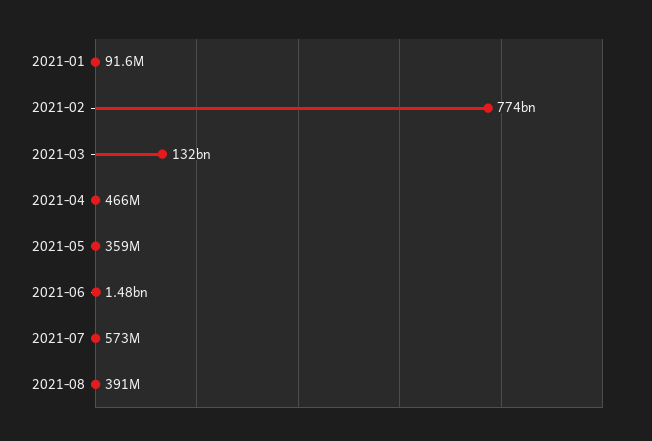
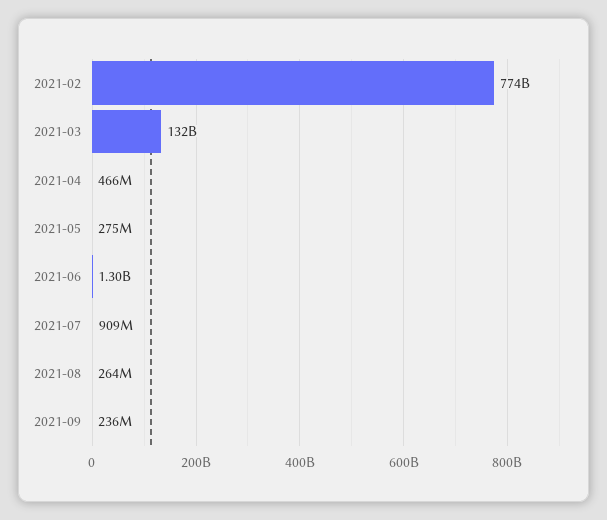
2021-01: 91600000 -> none
2021-05: 359000000 -> 275000000
2021-06: 1480000000 -> 1300000000
2021-07: 573000000 -> 909000000
2021-08: 391000000 -> 264000000
2021-09: none -> 236000000

